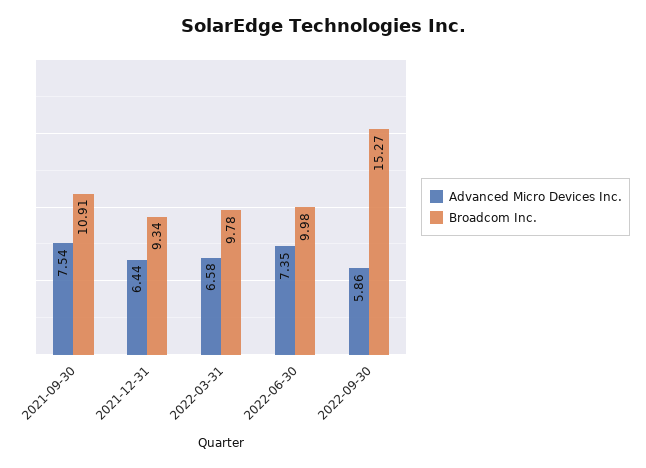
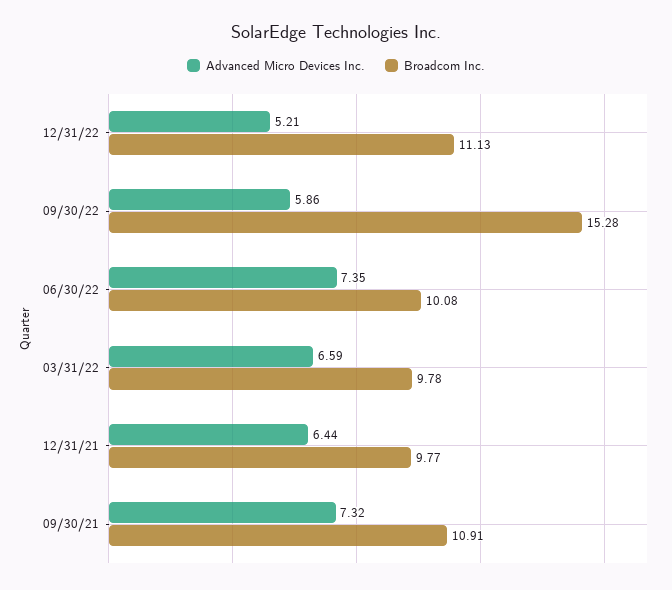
Advanced Micro Devices Inc., 2021-09-30: 7.54 -> 7.32
Broadcom Inc., 2021-12-31: 9.34 -> 9.77
Advanced Micro Devices Inc., 2022-03-31: 6.58 -> 6.59
Broadcom Inc., 2022-06-30: 9.98 -> 10.08
Broadcom Inc., 2022-09-30: 15.27 -> 15.28
Advanced Micro Devices Inc., 12/31/22: none -> 5.21
Broadcom Inc., 12/31/22: none -> 11.13

